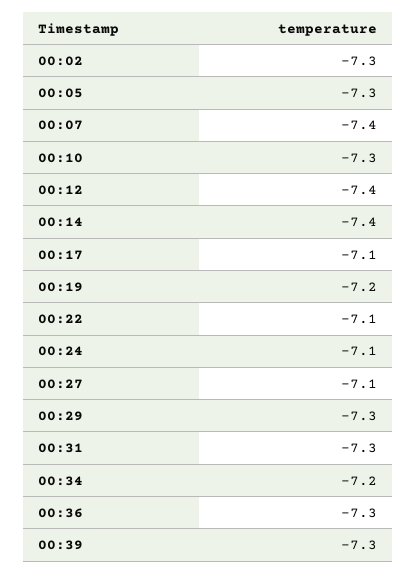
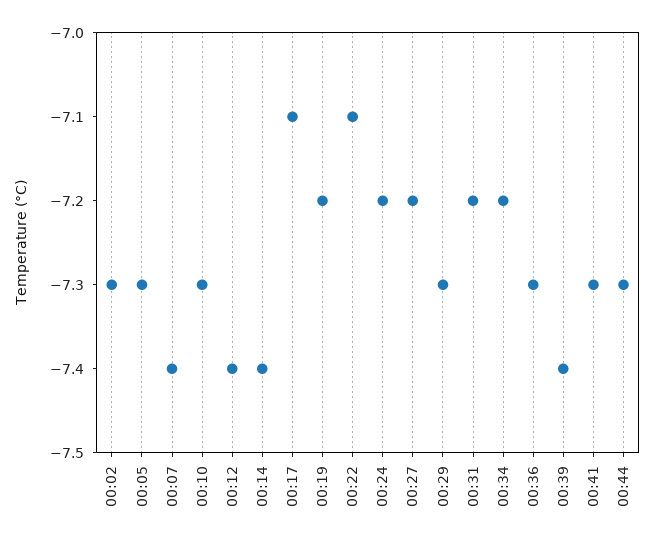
00:24: -7.1 -> -7.2
00:27: -7.1 -> -7.2
00:31: -7.3 -> -7.2
00:39: -7.3 -> -7.4
00:41: none -> -7.3
00:44: none -> -7.3

